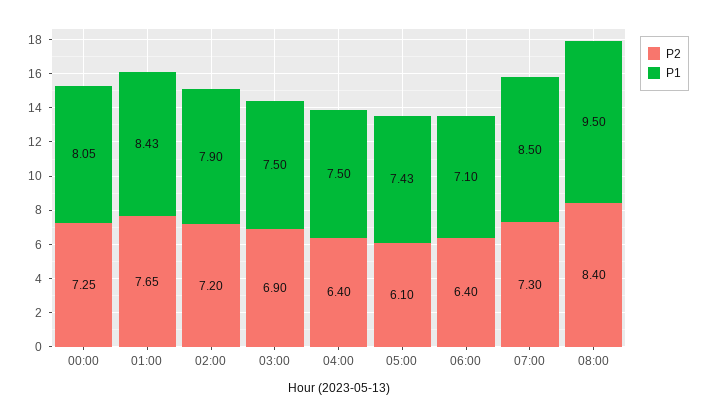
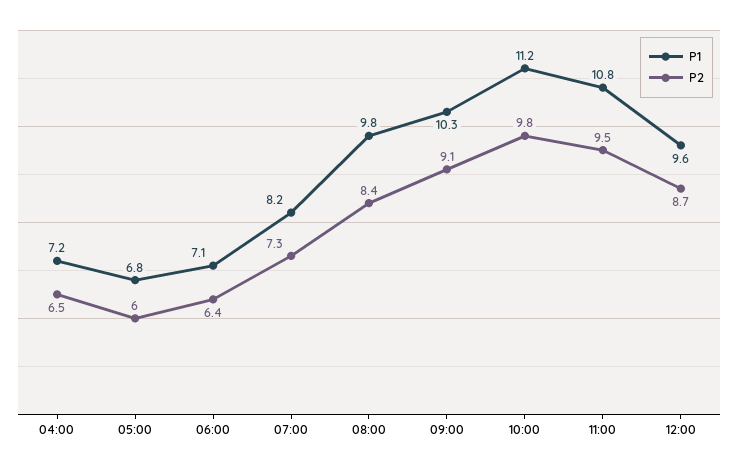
P2, 00:00: 7.25 -> none
P1, 00:00: 8.05 -> none
P2, 01:00: 7.65 -> none
P1, 01:00: 8.43 -> none
P2, 02:00: 7.2 -> none
P1, 02:00: 7.9 -> none
P2, 03:00: 6.9 -> none
P1, 03:00: 7.5 -> none
P2, 04:00: 6.4 -> 6.5
P1, 04:00: 7.5 -> 7.2
P2, 05:00: 6.1 -> 6
P1, 05:00: 7.43 -> 6.8
P1, 07:00: 8.5 -> 8.2
P1, 08:00: 9.5 -> 9.8
P1, 09:00: none -> 10.3
P2, 09:00: none -> 9.1
P1, 10:00: none -> 11.2
P2, 10:00: none -> 9.8
P1, 11:00: none -> 10.8
P2, 11:00: none -> 9.5
P1, 12:00: none -> 9.6
P2, 12:00: none -> 8.7

